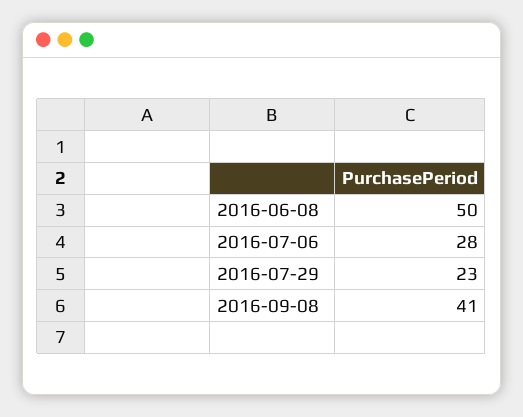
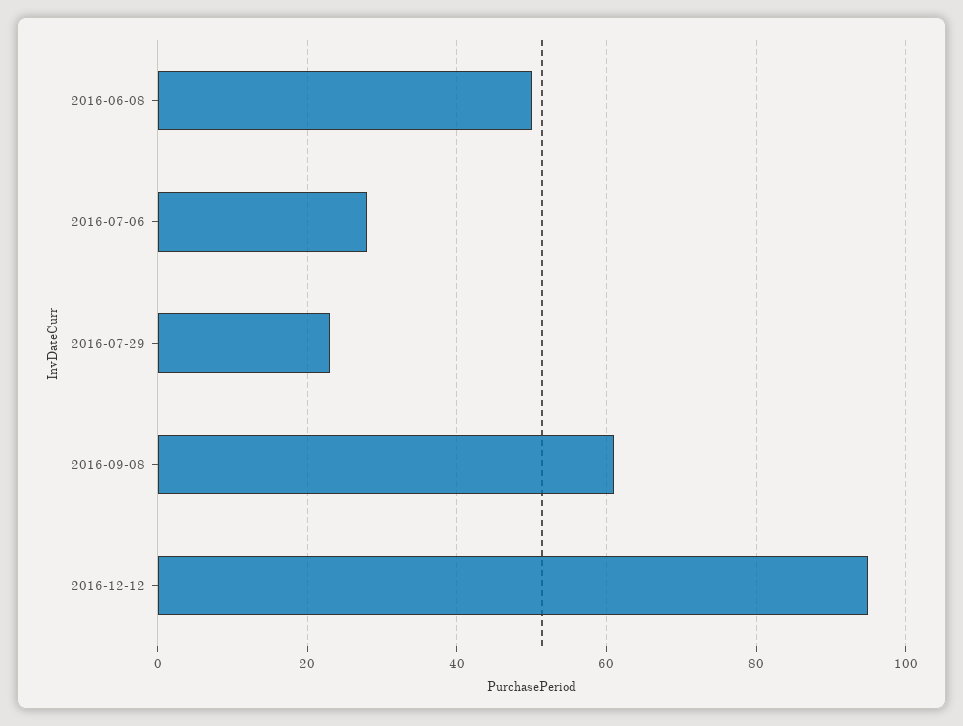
2016-09-08: 41 -> 60
2016-12-12: none -> 95

